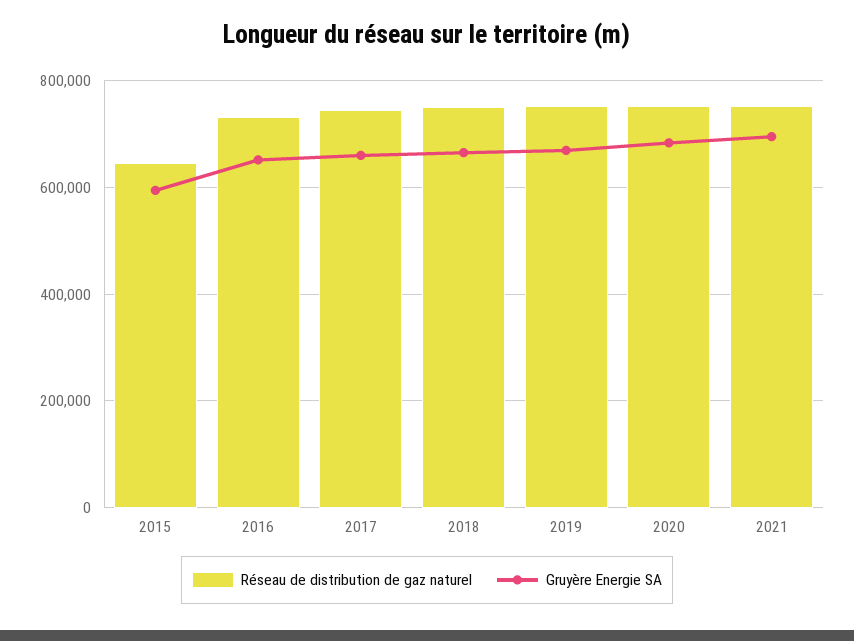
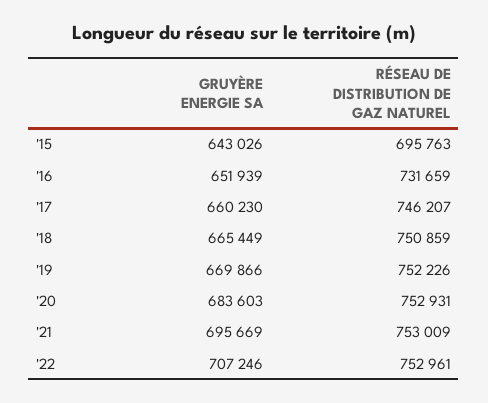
Réseau de distribution de gaz naturel, 2015: 640000 -> 695763
Gruyère Energie SA, 2015: 600000 -> 643026
Gruyère Energie SA, '22: none -> 707246
Réseau de distribution de gaz naturel, '22: none -> 752961

